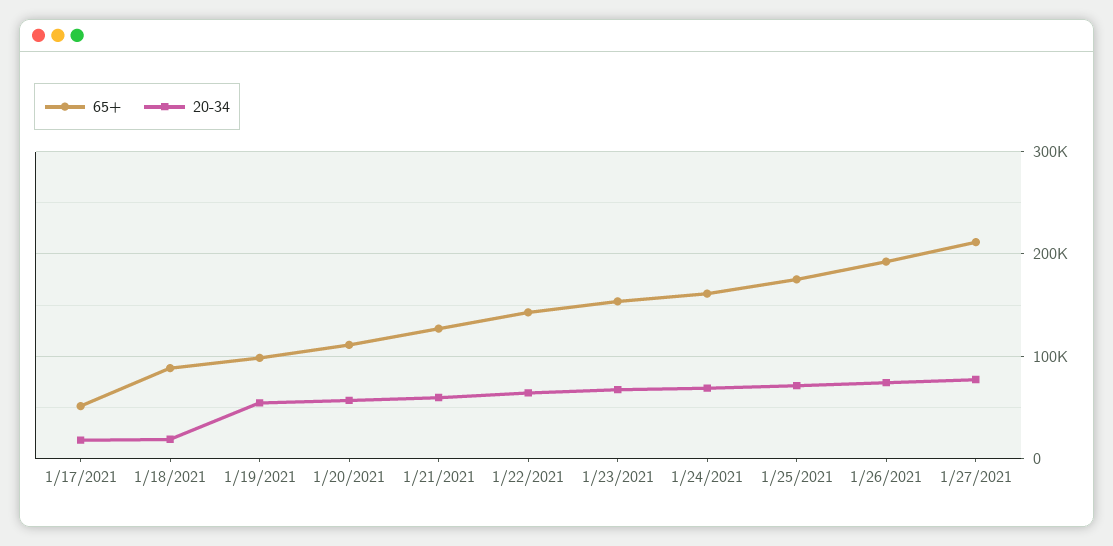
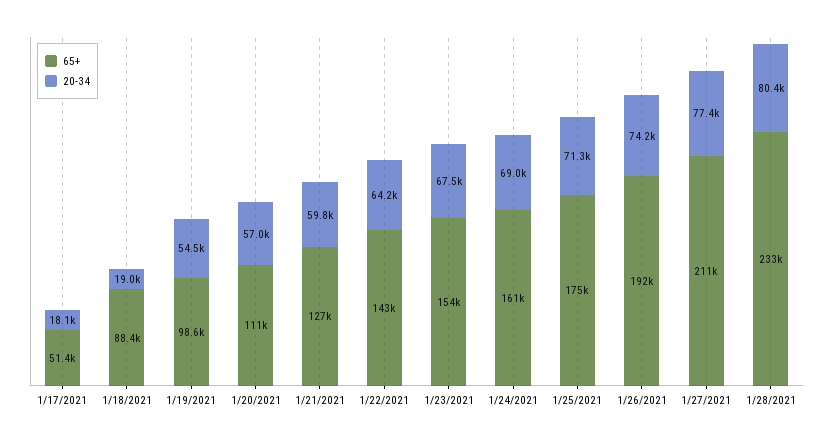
65+, 1/28/2021: none -> 233000
20-34, 1/28/2021: none -> 80400

